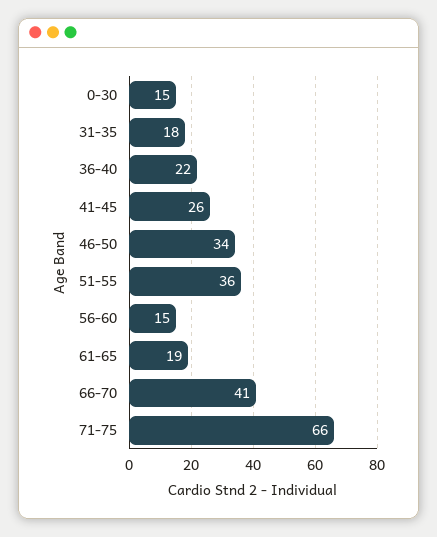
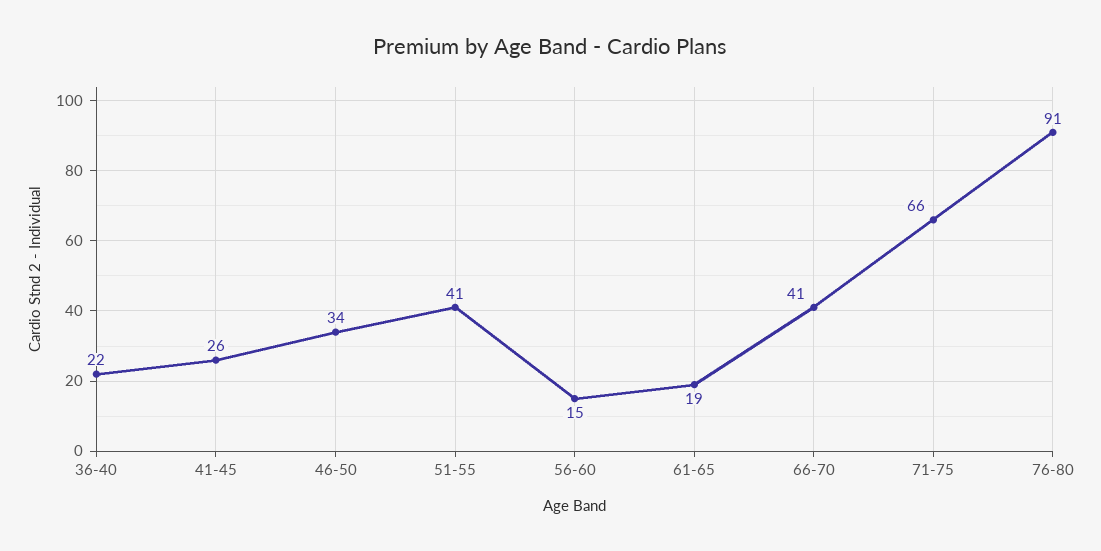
0-30: 15 -> none
31-35: 18 -> none
51-55: 36 -> 41
76-80: none -> 91

